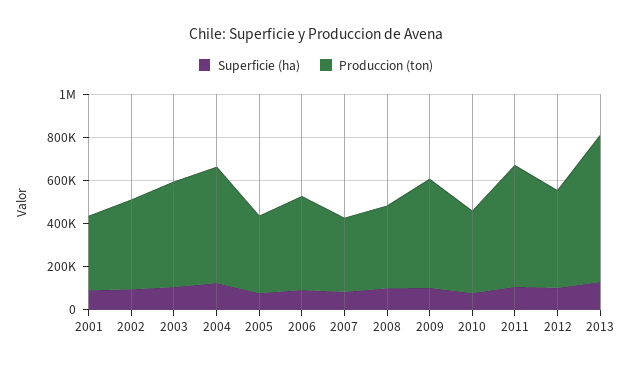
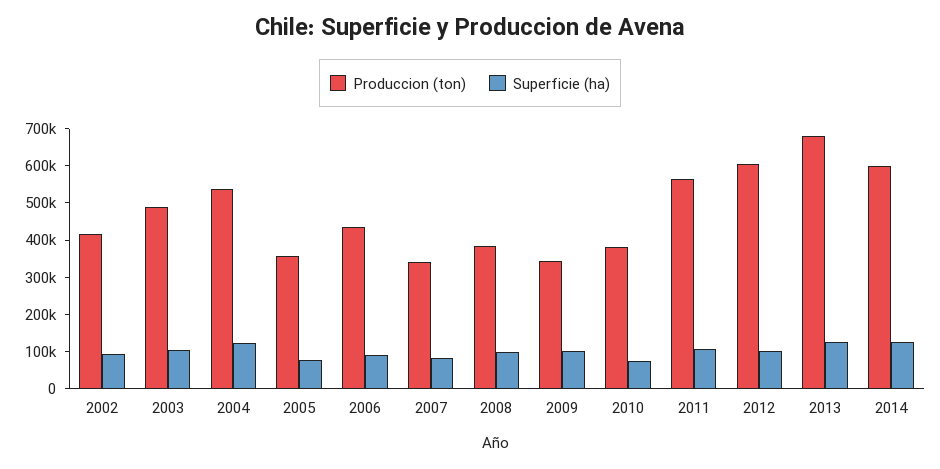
Superficie (ha), 2001: 100000 -> none
Produccion (ton), 2001: 350000 -> none
Produccion (ton), 2009: 500000 -> 350000
Produccion (ton), 2012: 450000 -> 600000
Produccion (ton), 2014: none -> 600000
Superficie (ha), 2014: none -> 125000

